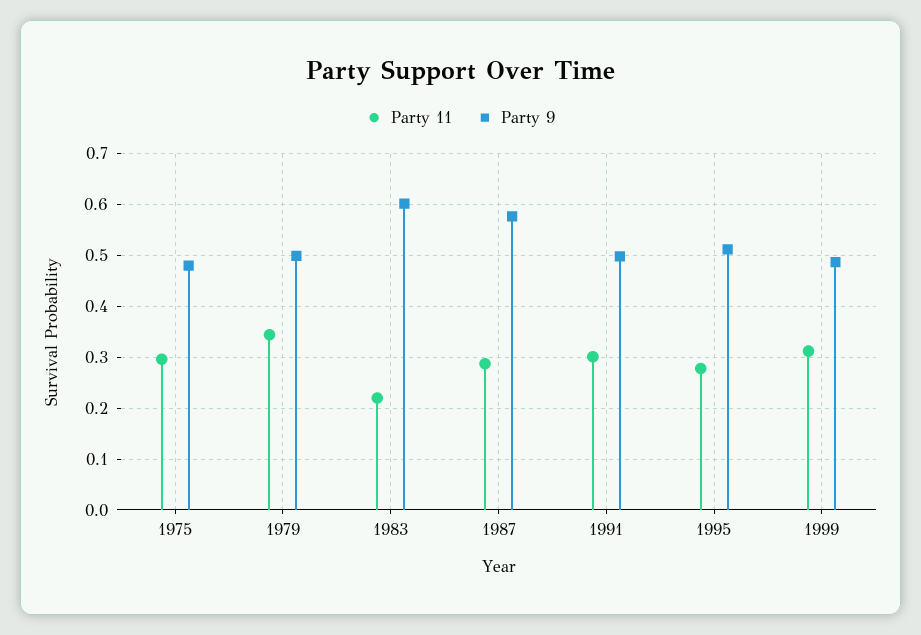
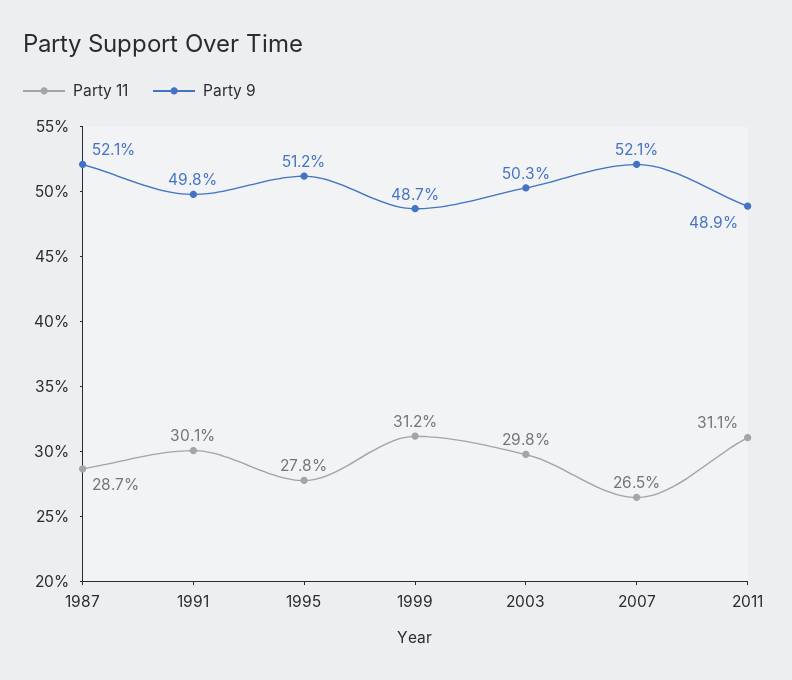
Party 11, 1975: 0.3 -> none
Party 9, 1975: 0.48 -> none
Party 11, 1979: 0.34 -> none
Party 9, 1979: 0.5 -> none
Party 11, 1983: 0.22 -> none
Party 9, 1983: 0.6 -> none
Party 9, 1987: 0.58 -> 0.521
Party 11, 2003: none -> 0.298
Party 9, 2003: none -> 0.503
Party 11, 2007: none -> 0.265
Party 9, 2007: none -> 0.521
Party 11, 2011: none -> 0.311
Party 9, 2011: none -> 0.489

